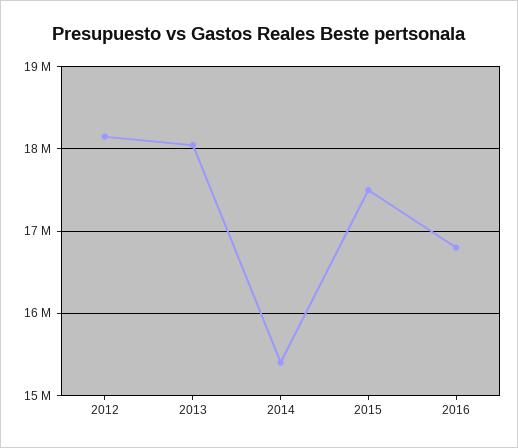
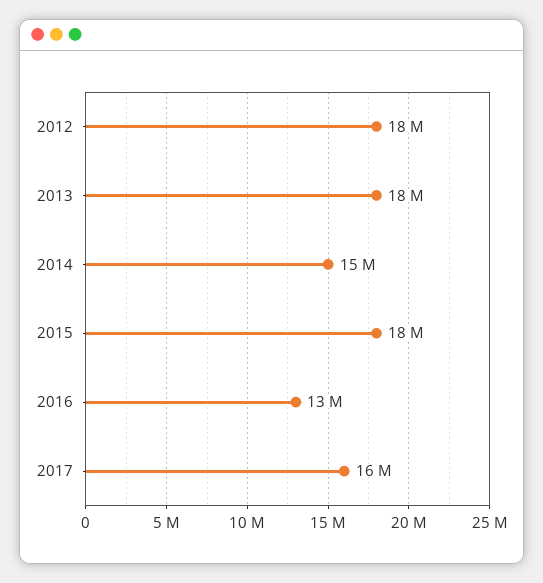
2016: 16800000 -> 13000000
2017: none -> 16000000

